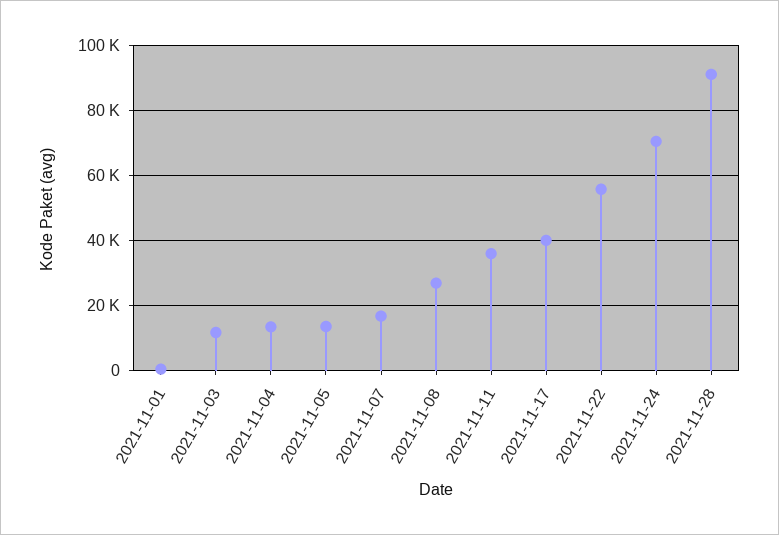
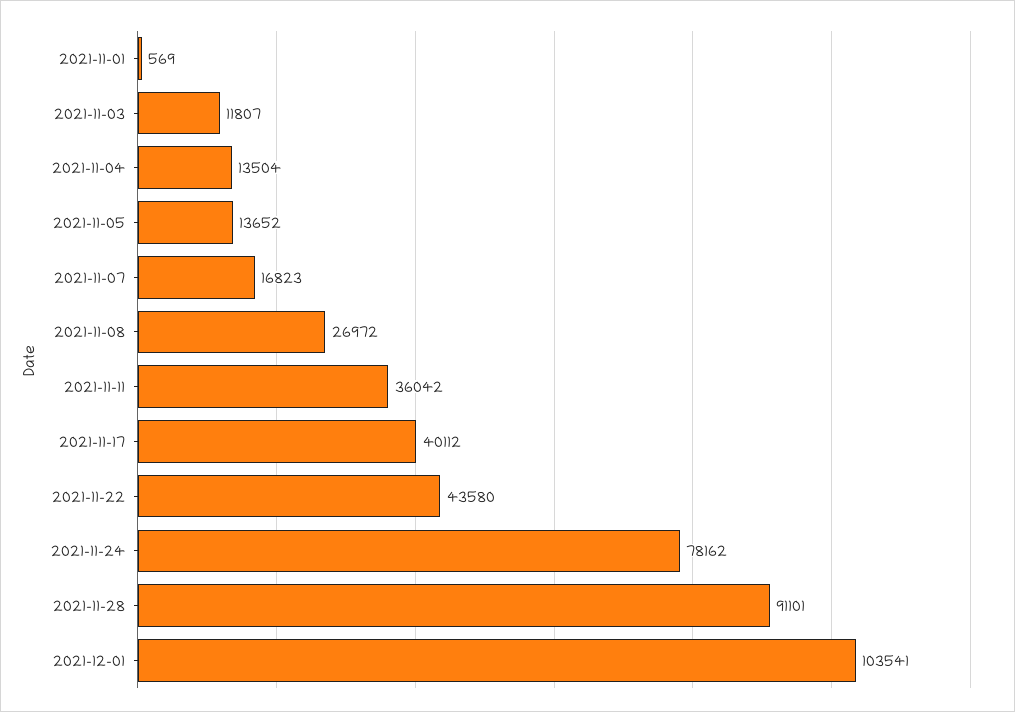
2021-11-22: 56000 -> 43580
2021-11-24: 70000 -> 78162
2021-12-01: none -> 103541

